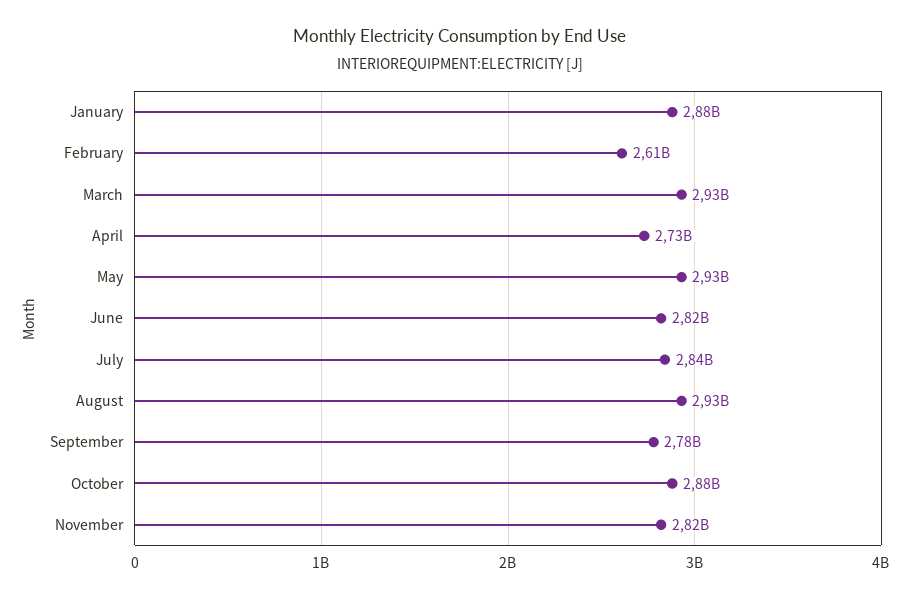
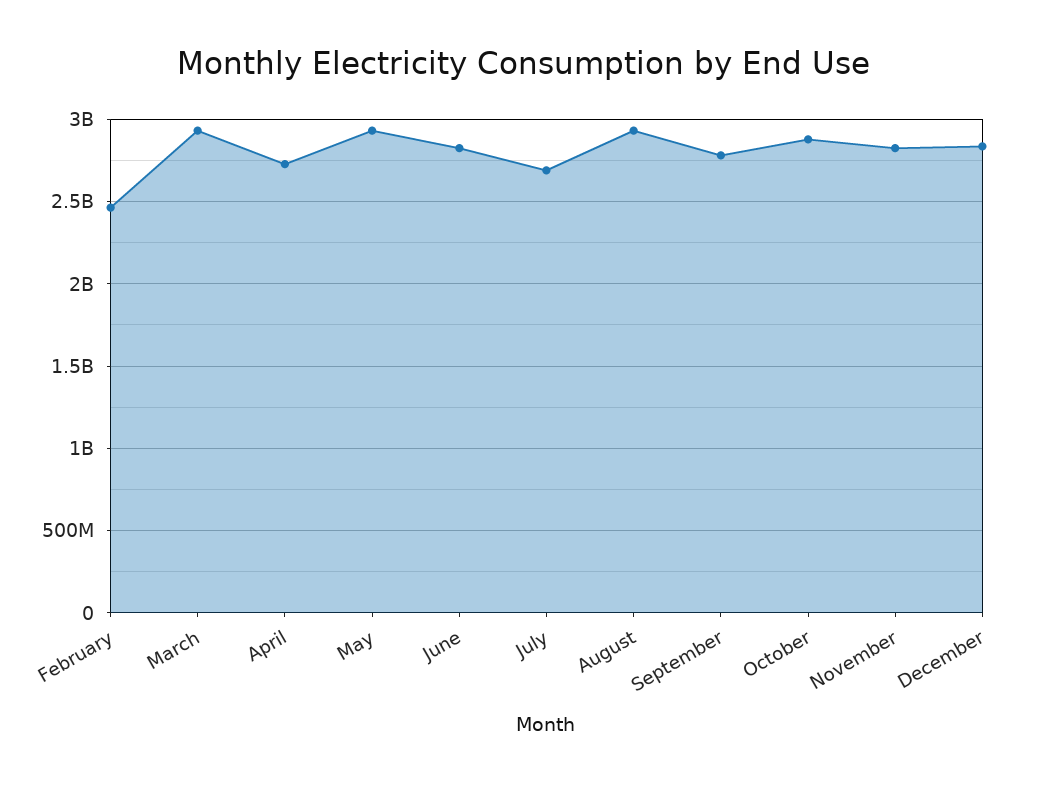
January: 2880000000 -> none
February: 2610000000 -> 2450000000
July: 2840000000 -> 2700000000
December: none -> 2850000000

